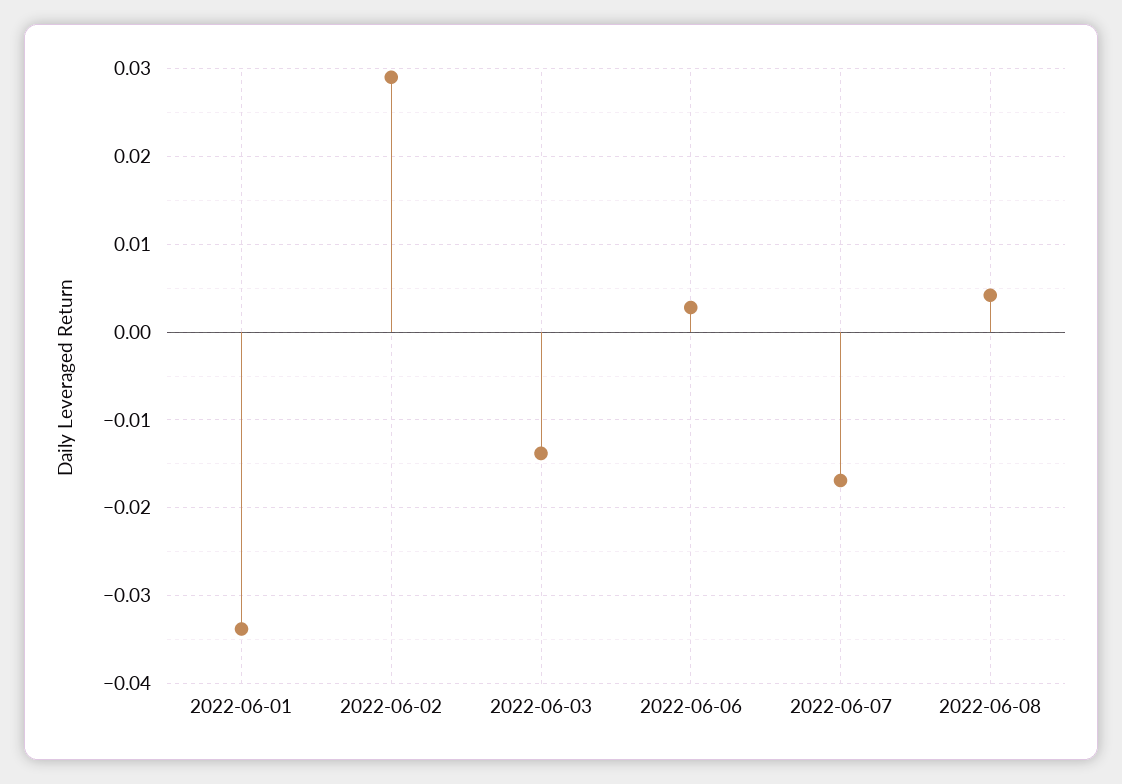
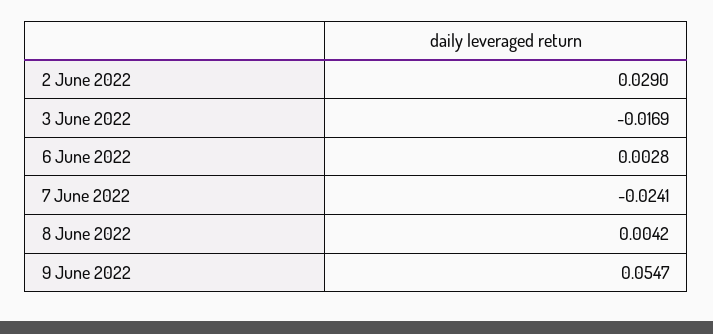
2022-06-01: -0.034 -> none
2022-06-03: -0.014 -> -0.0169
2022-06-07: -0.017 -> -0.0241
9 June 2022: none -> 0.0547

